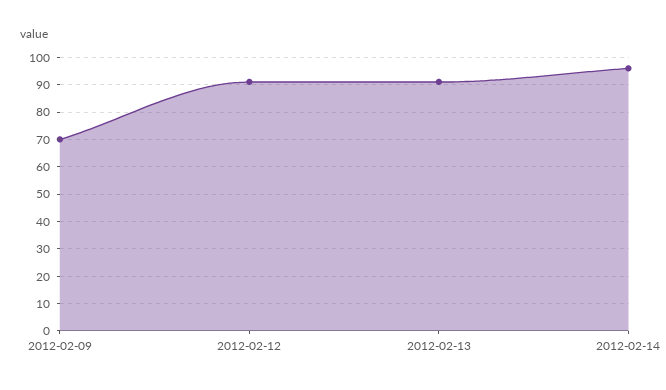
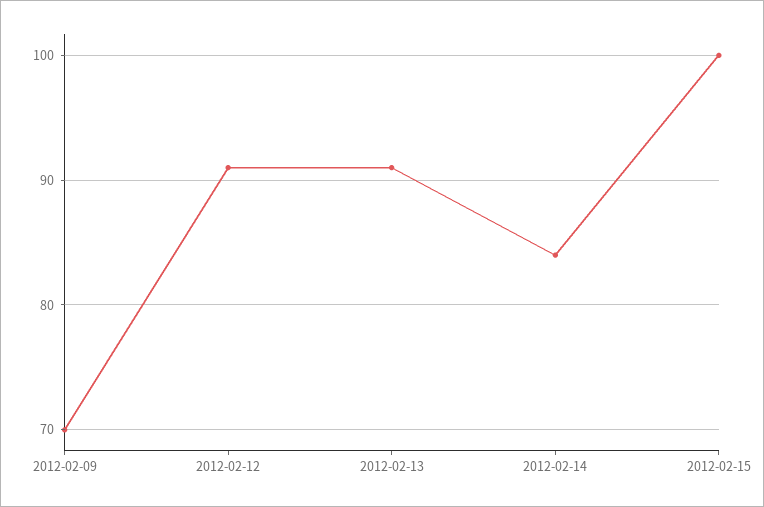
2012-02-14: 95 -> 84
2012-02-15: none -> 100

